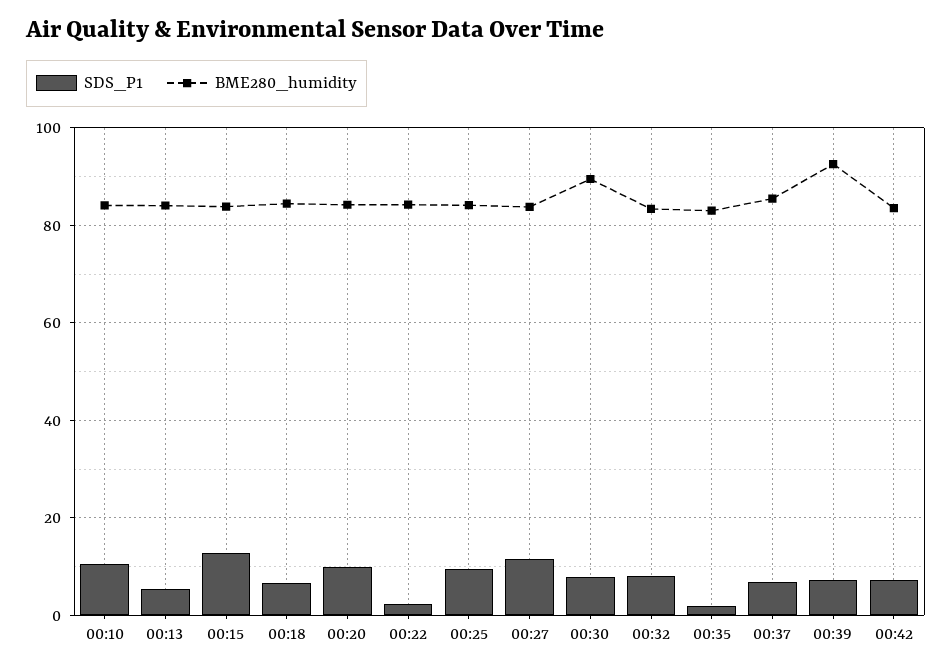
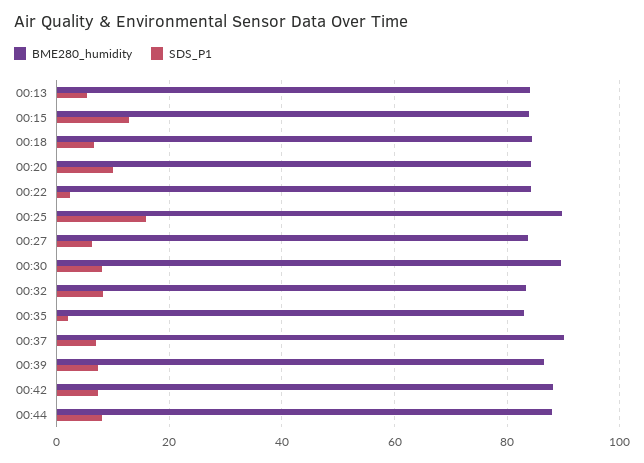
SDS_P1, 00:10: 10 -> none
BME280_humidity, 00:10: 84 -> none
SDS_P1, 00:25: 10 -> 16
BME280_humidity, 00:25: 84 -> 90
SDS_P1, 00:27: 12 -> 6
BME280_humidity, 00:37: 86 -> 90
BME280_humidity, 00:39: 92 -> 86
BME280_humidity, 00:42: 84 -> 88
BME280_humidity, 00:44: none -> 88
SDS_P1, 00:44: none -> 8

